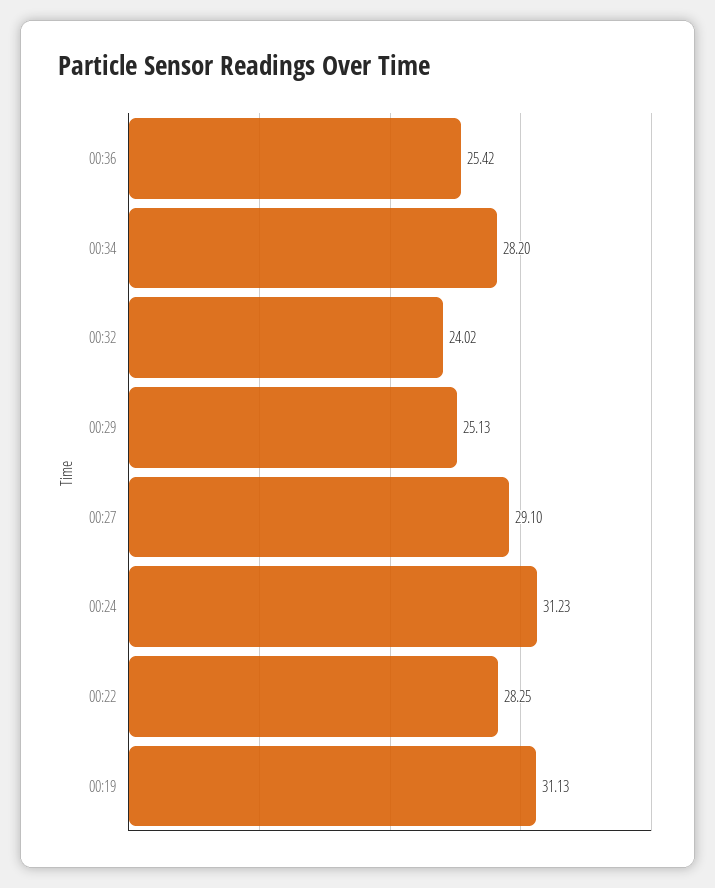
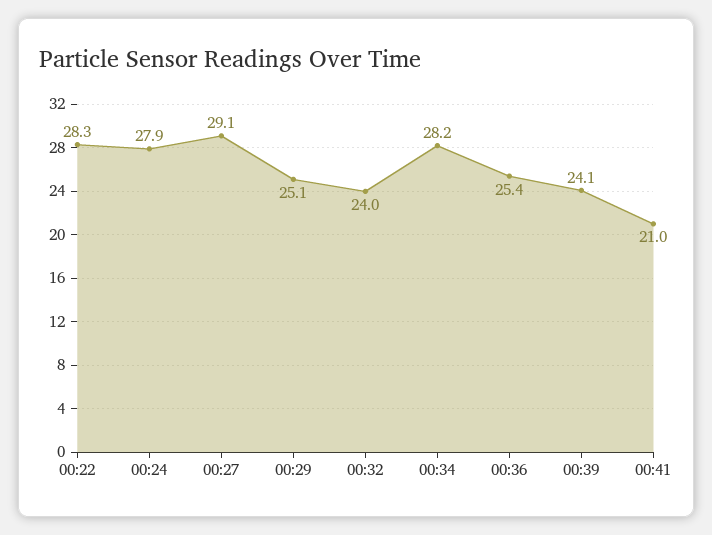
00:24: 31.23 -> 27.9
00:19: 31.13 -> none
00:39: none -> 24.1
00:41: none -> 21

